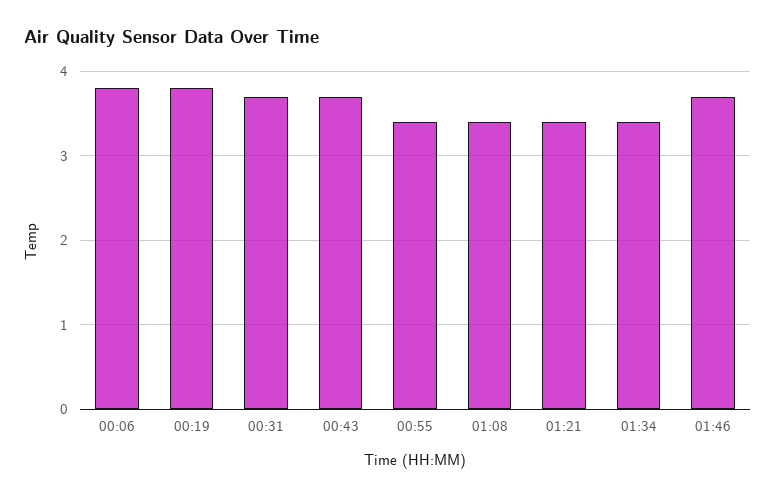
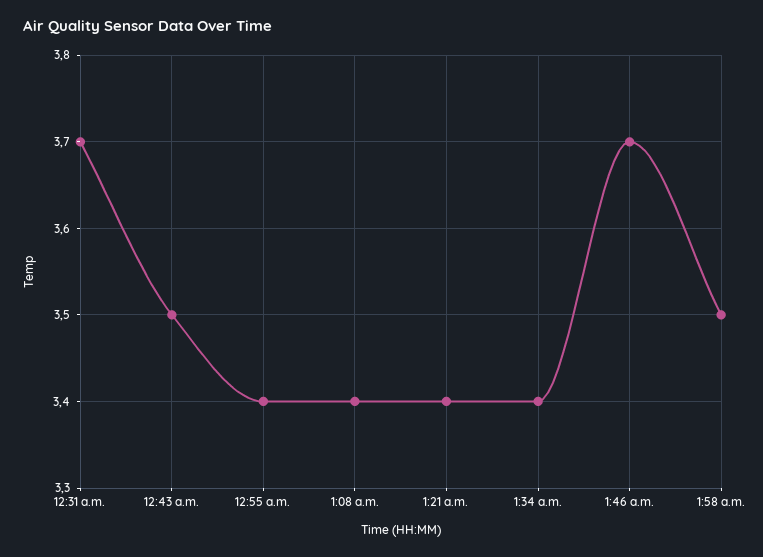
00:06: 3.8 -> none
00:19: 3.8 -> none
00:43: 3.7 -> 3.5
1:58 a.m.: none -> 3.5

